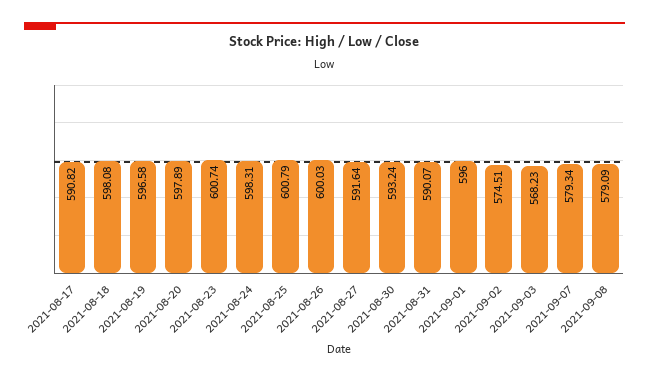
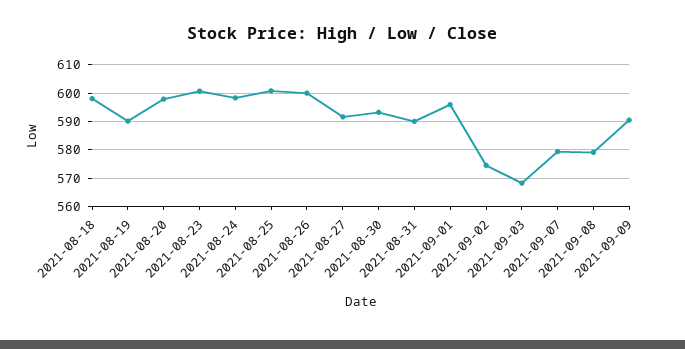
2021-08-17: 590.82 -> none
2021-08-19: 596.58 -> 590
2021-09-09: none -> 590

